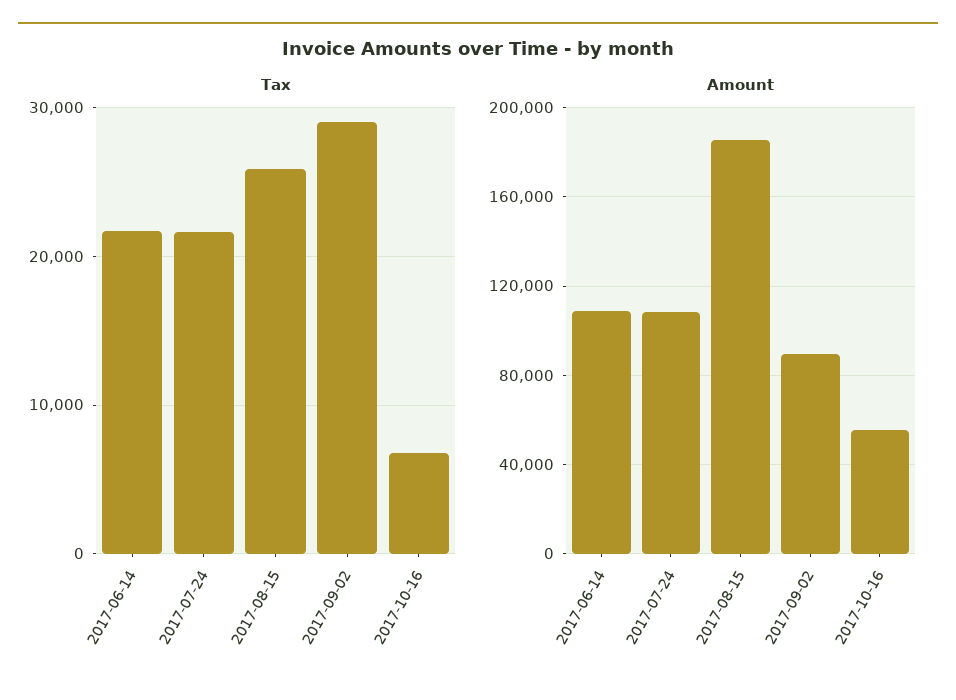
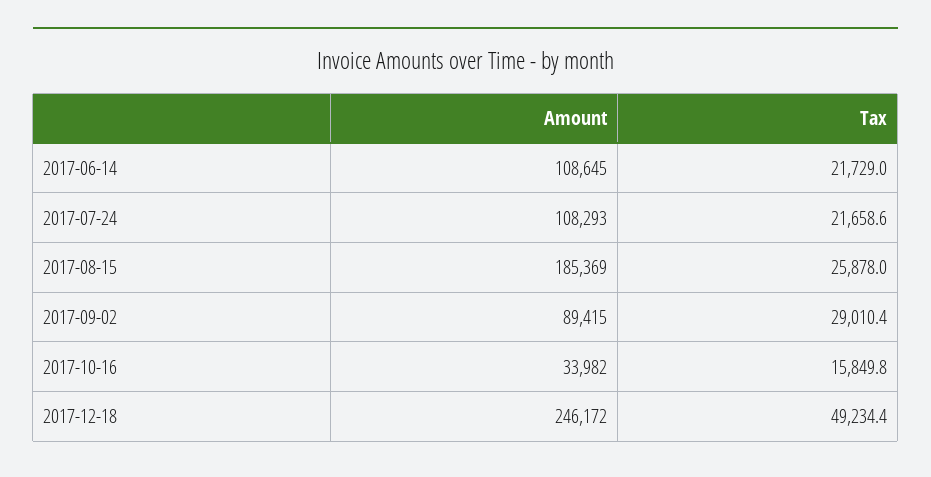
Tax, 2017-10-16: 7000 -> 15849.8
Amount, 2017-10-16: 55000 -> 33982
Amount, 2017-12-18: none -> 246172
Tax, 2017-12-18: none -> 49234.4

